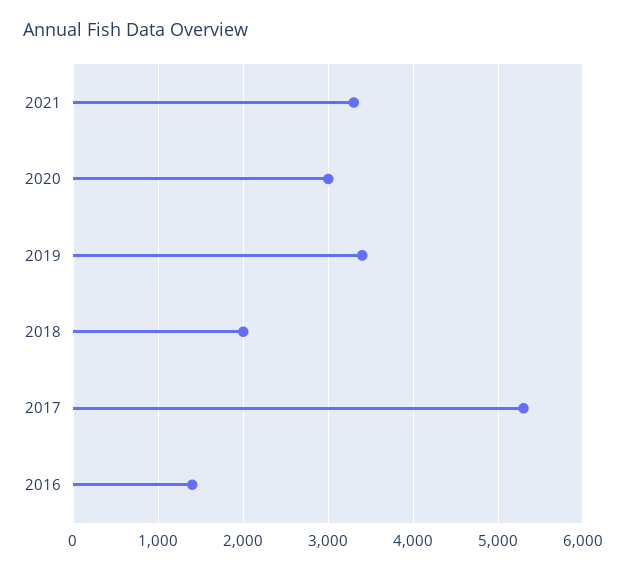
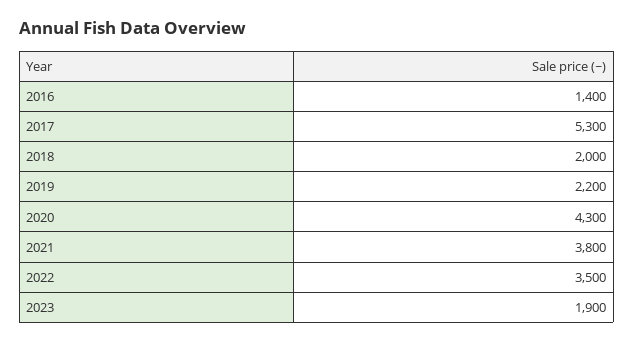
2021: 3300 -> 3800
2020: 3000 -> 4300
2019: 3400 -> 2200
2022: none -> 3500
2023: none -> 1900

